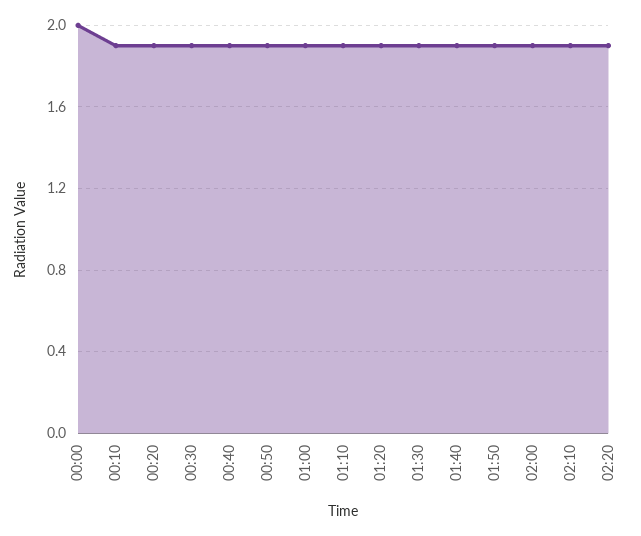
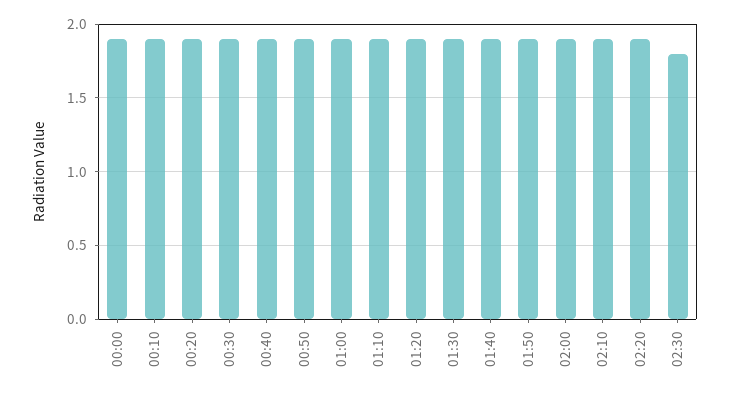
00:00: 2 -> 1.9
02:30: none -> 1.8

